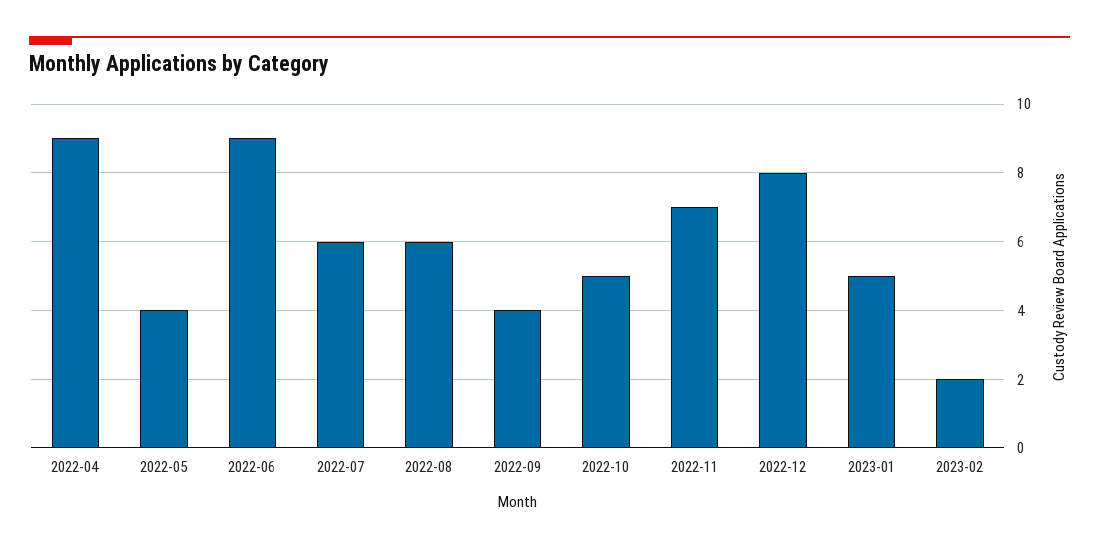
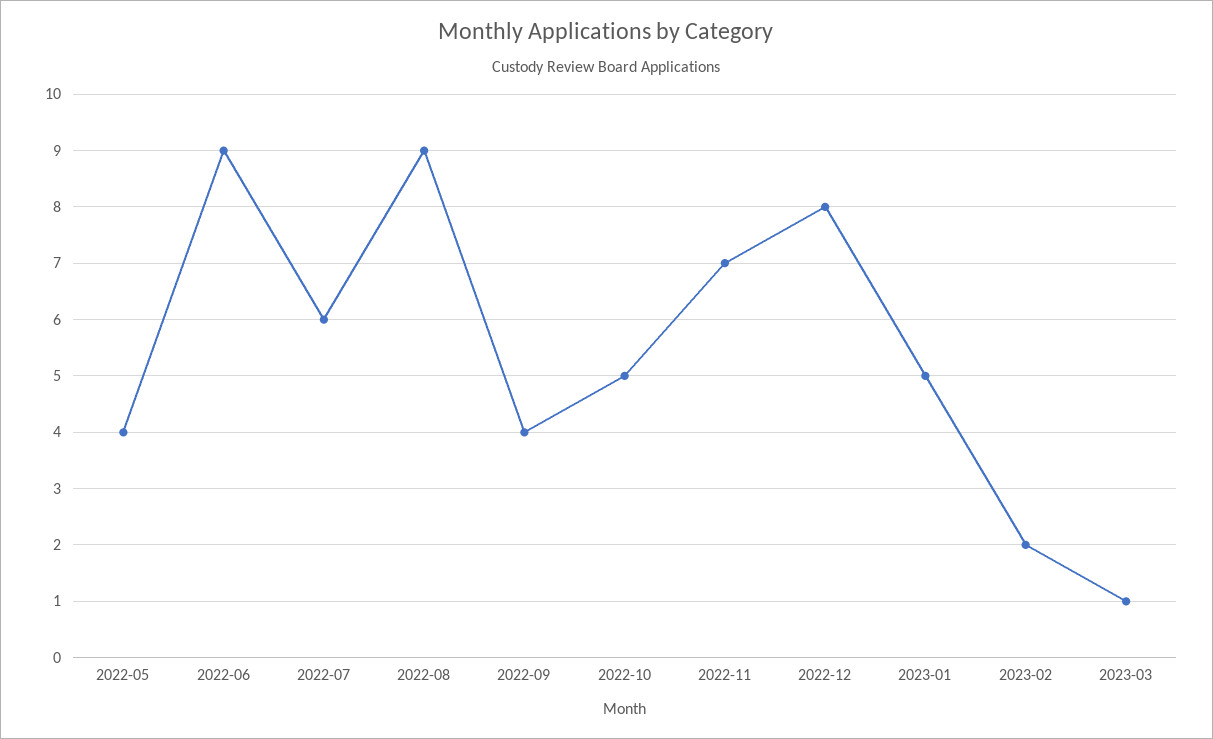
2022-04: 9 -> none
2022-08: 6 -> 9
2023-03: none -> 1

